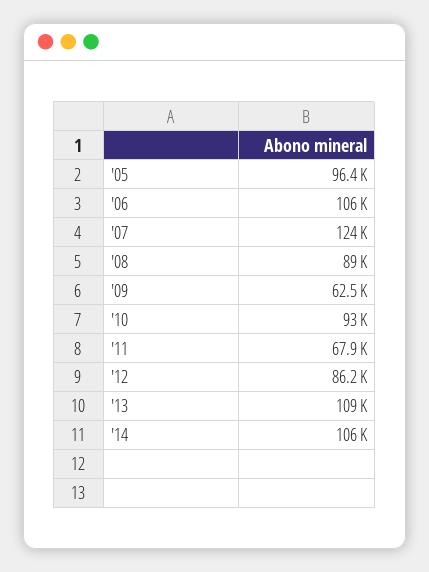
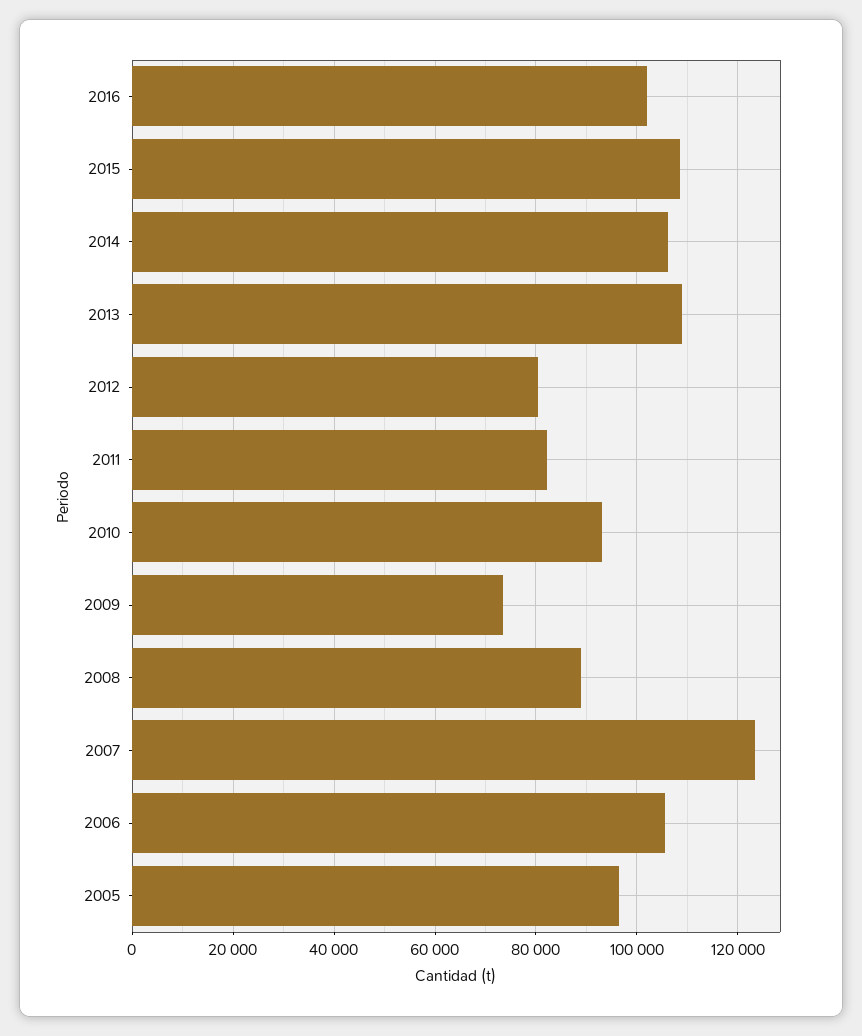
'09: 62500 -> 74000
'11: 67900 -> 82000
'12: 86200 -> 80000
2016: none -> 102000
2015: none -> 108000

